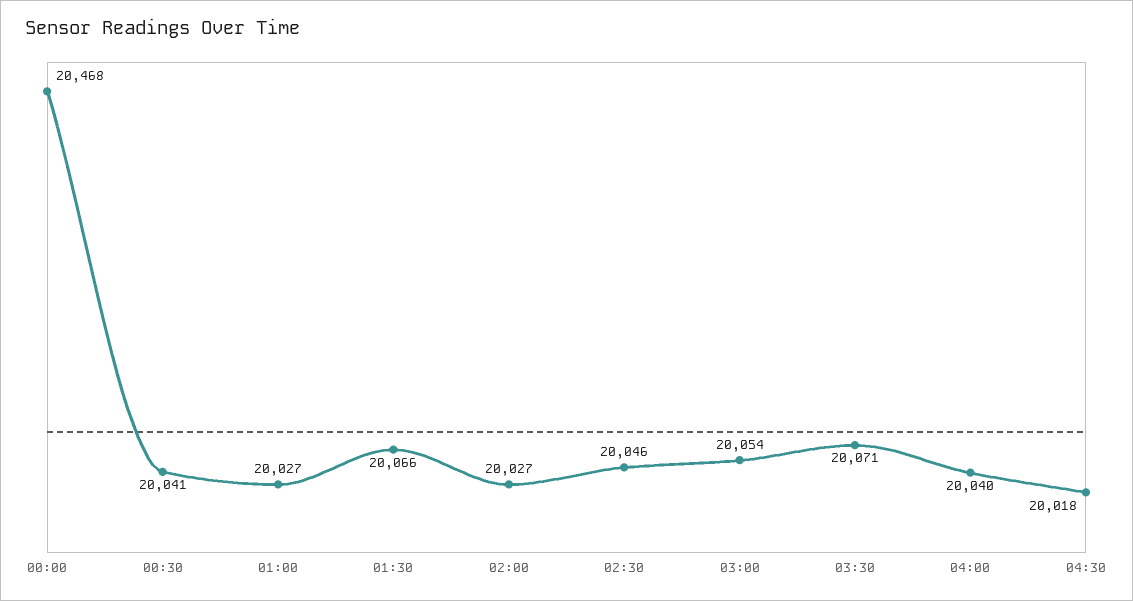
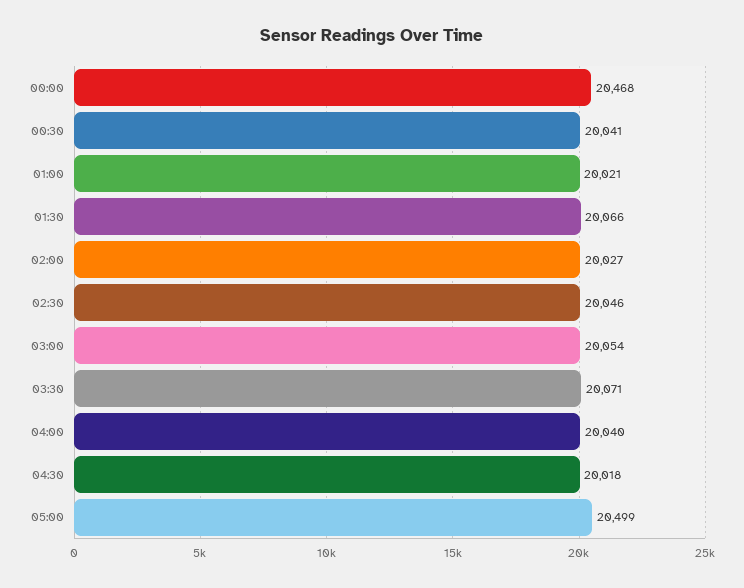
01:00: 20027 -> 20021
05:00: none -> 20499

